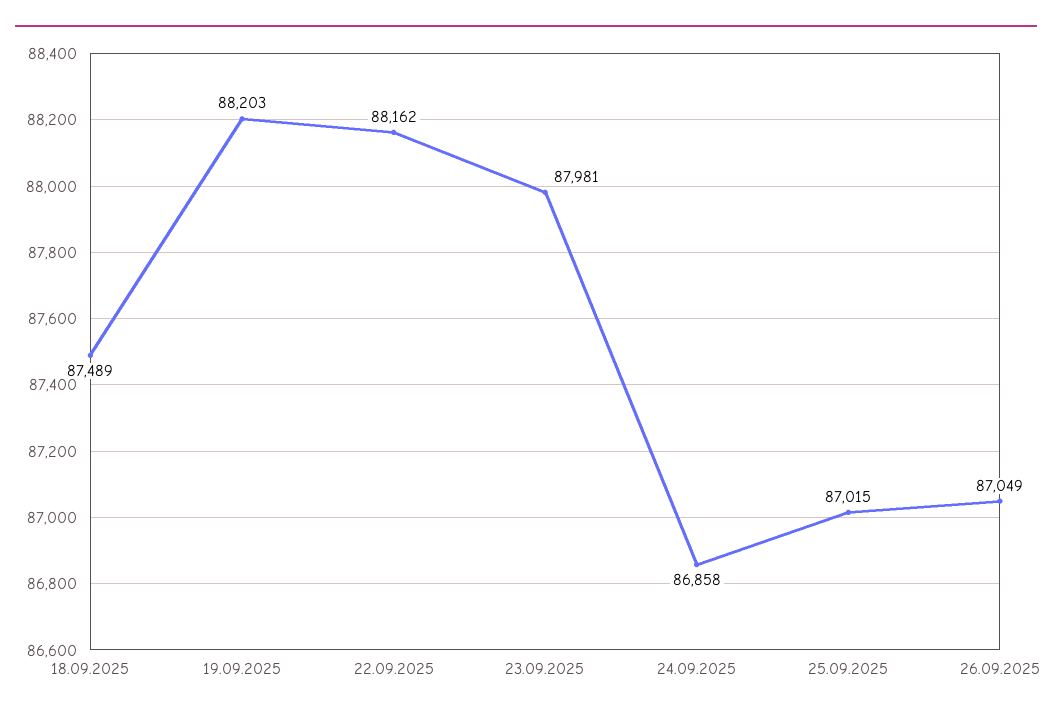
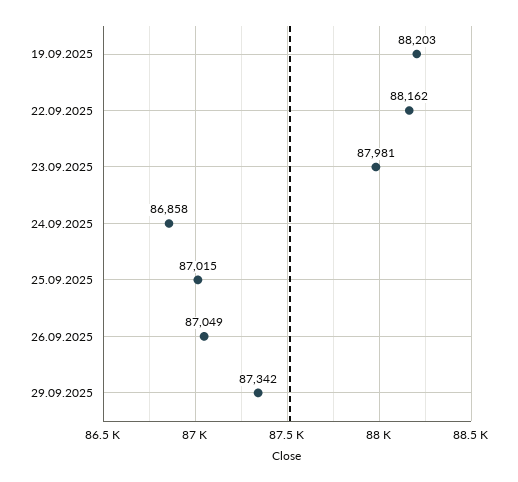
18.09.2025: 87489 -> none
29.09.2025: none -> 87342

